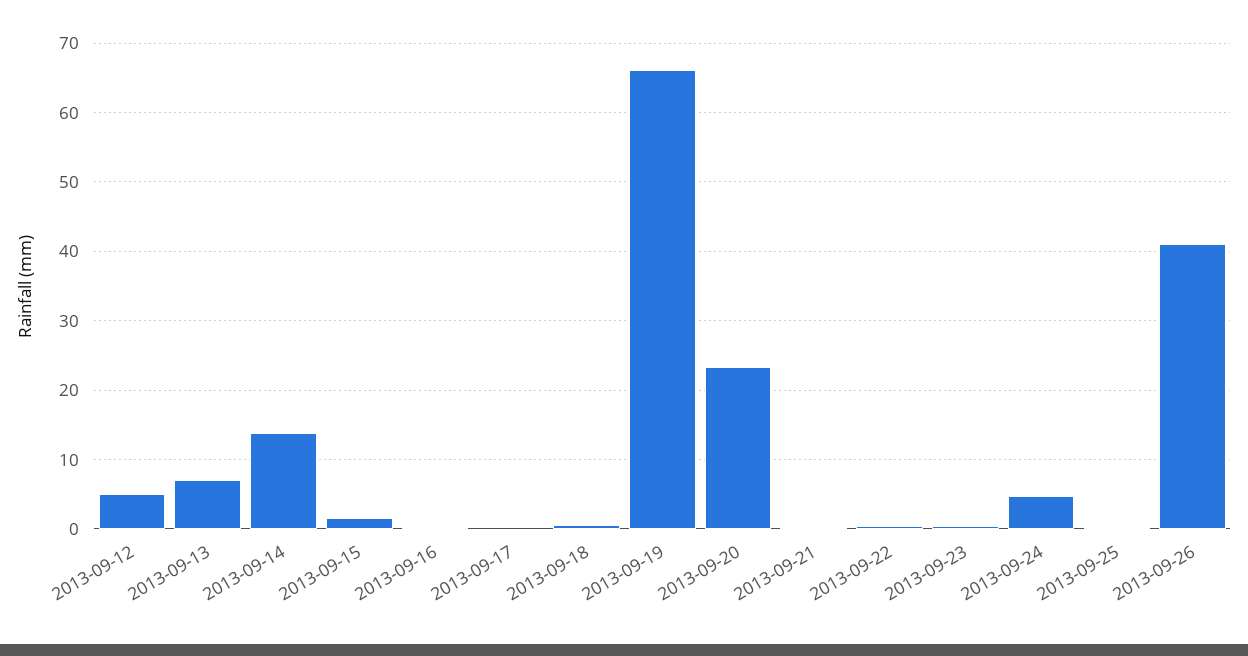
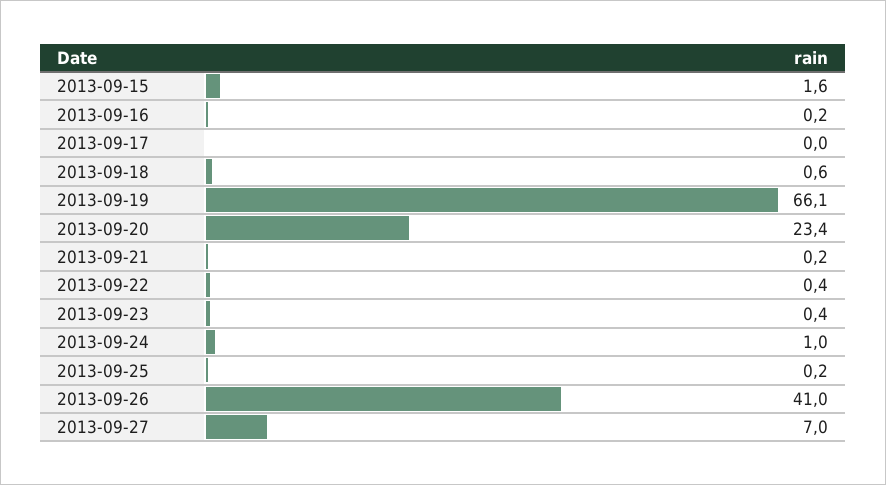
2013-09-12: 5 -> none
2013-09-13: 7 -> none
2013-09-14: 14 -> none
2013-09-24: 5 -> 1
2013-09-27: none -> 7

